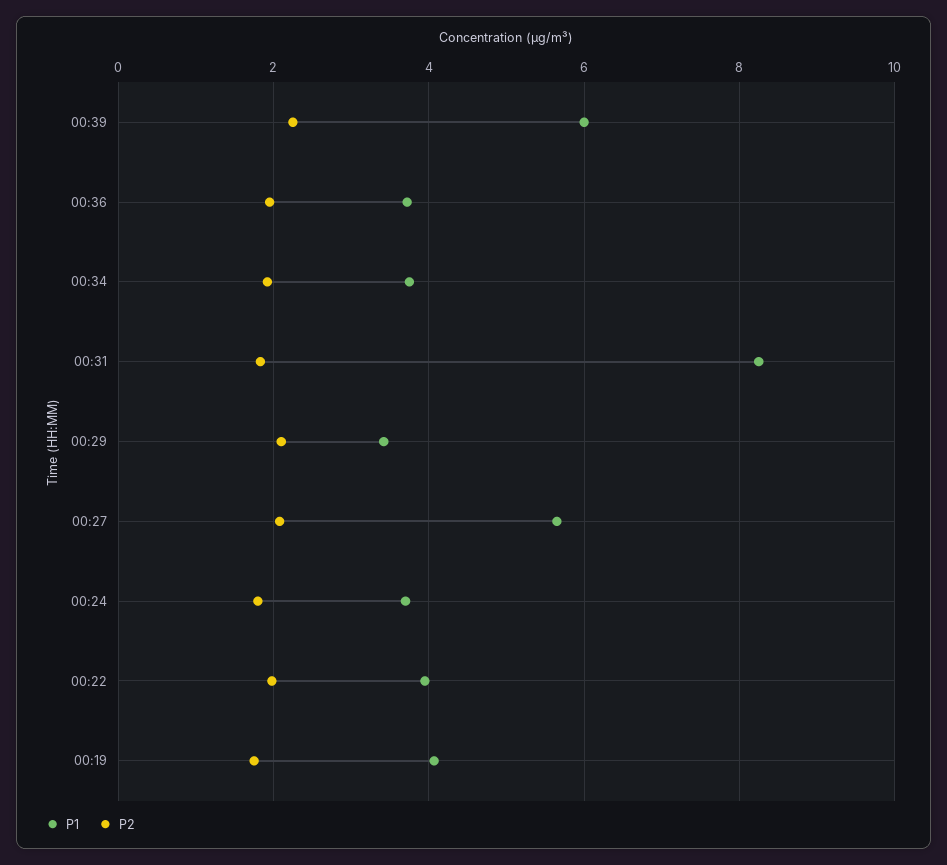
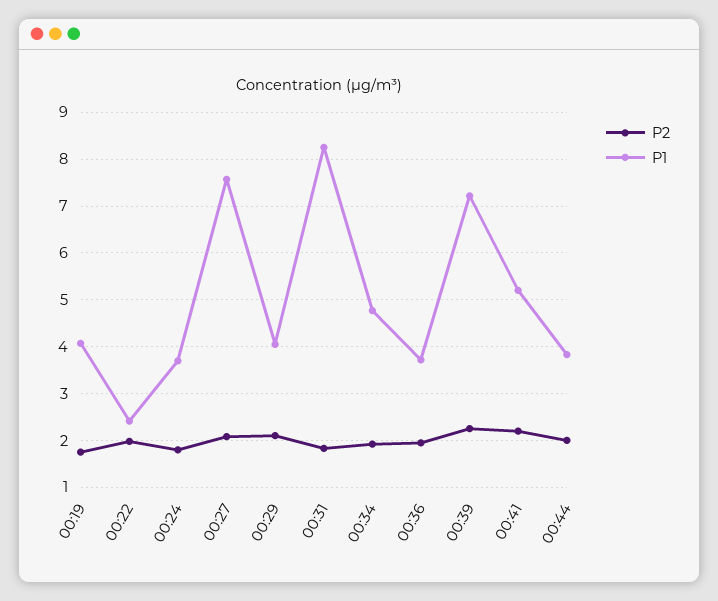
P1, 00:39: 6 -> 7.2
P1, 00:34: 3.8 -> 4.8
P1, 00:29: 3.4 -> 4
P1, 00:27: 5.6 -> 7.6
P1, 00:22: 4 -> 2.4
P2, 00:41: none -> 2.2
P1, 00:41: none -> 5.2
P2, 00:44: none -> 2
P1, 00:44: none -> 3.8

